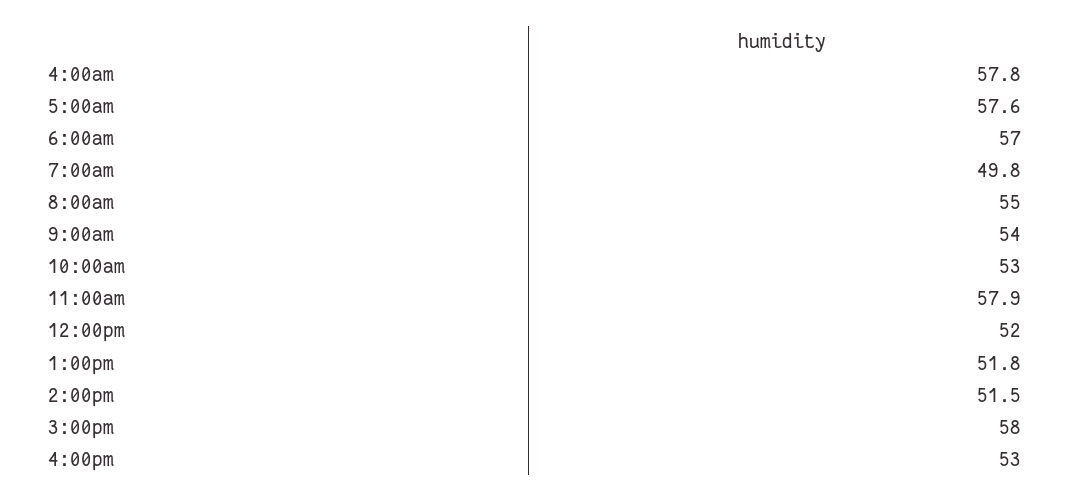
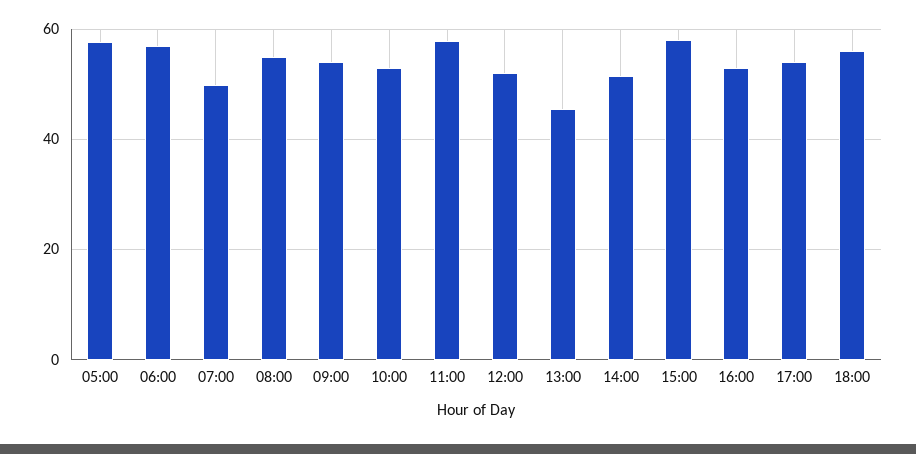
4:00am: 57.8 -> none
1:00pm: 51.8 -> 46
17:00: none -> 54
18:00: none -> 56

